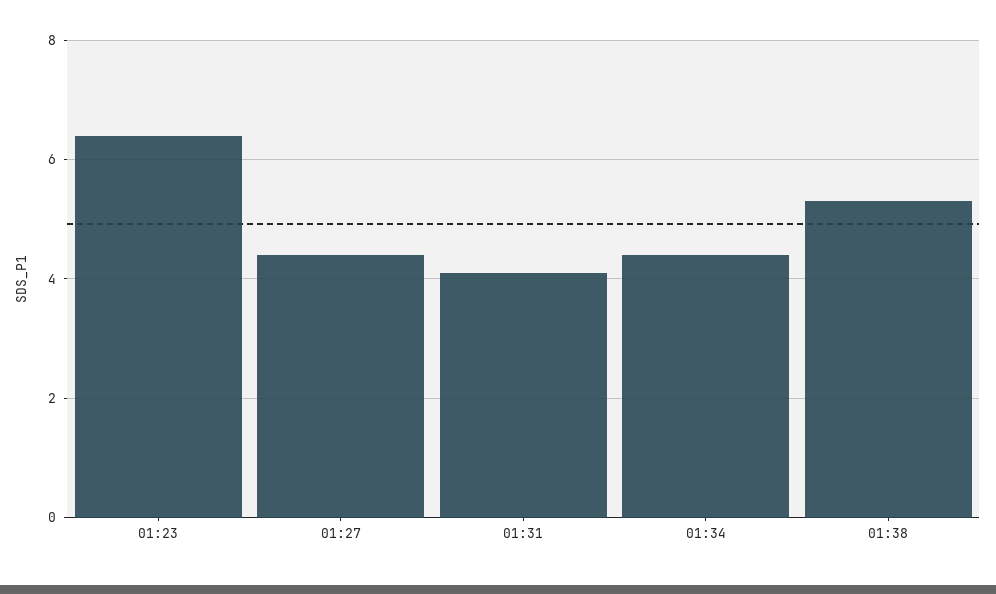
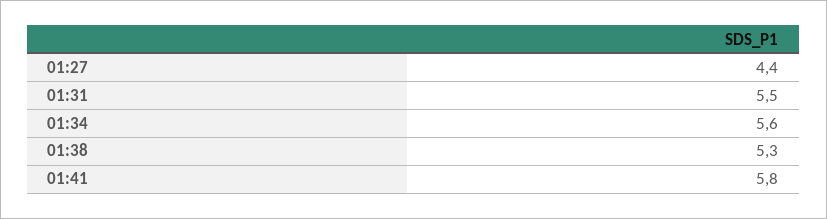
01:23: 6.5 -> none
01:31: 4 -> 5.5
01:34: 4.5 -> 5.6
01:41: none -> 5.8

